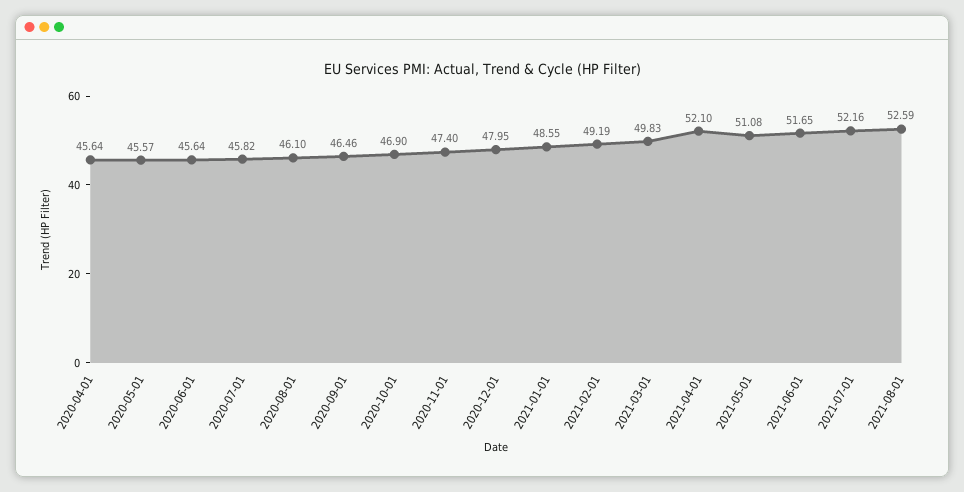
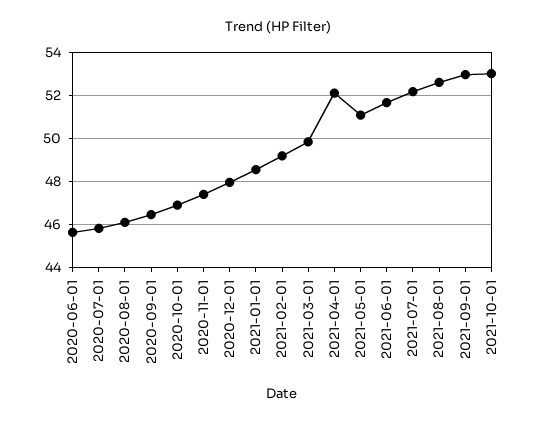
2020-04-01: 45.64 -> none
2020-05-01: 45.57 -> none
2021-09-01: none -> 53
2021-10-01: none -> 53

